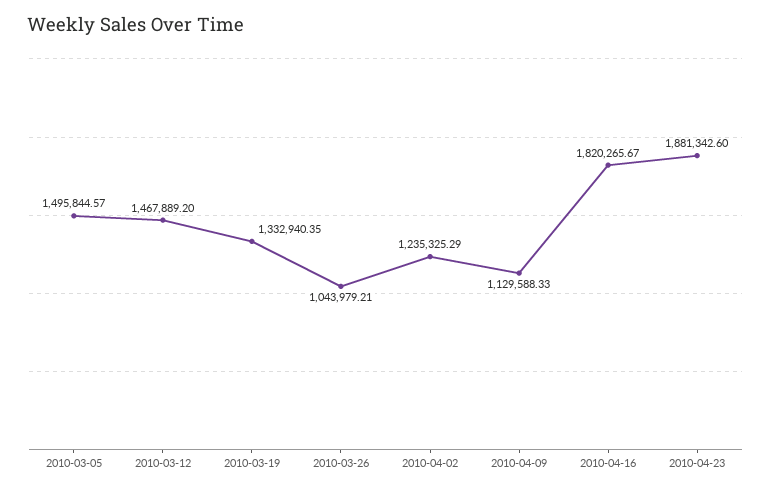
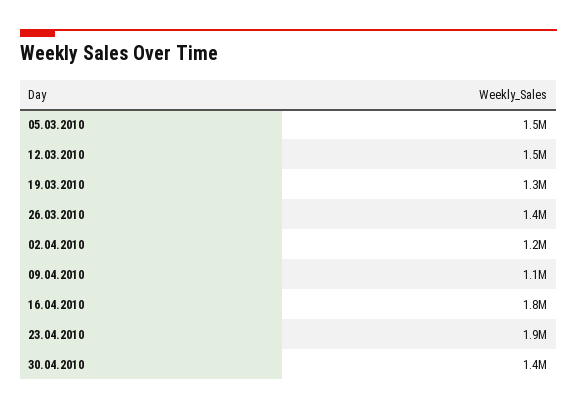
2010-03-26: 1043979.21 -> 1400000
30.04.2010: none -> 1400000

